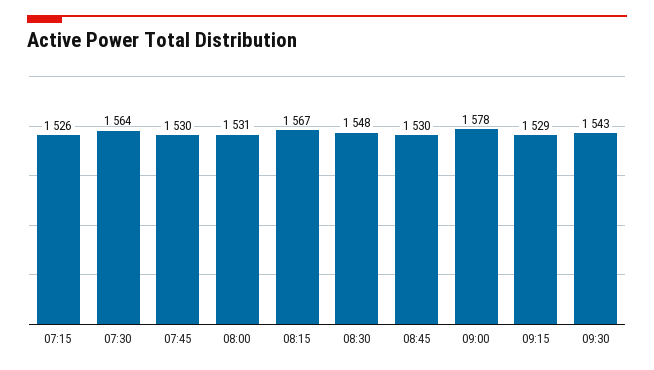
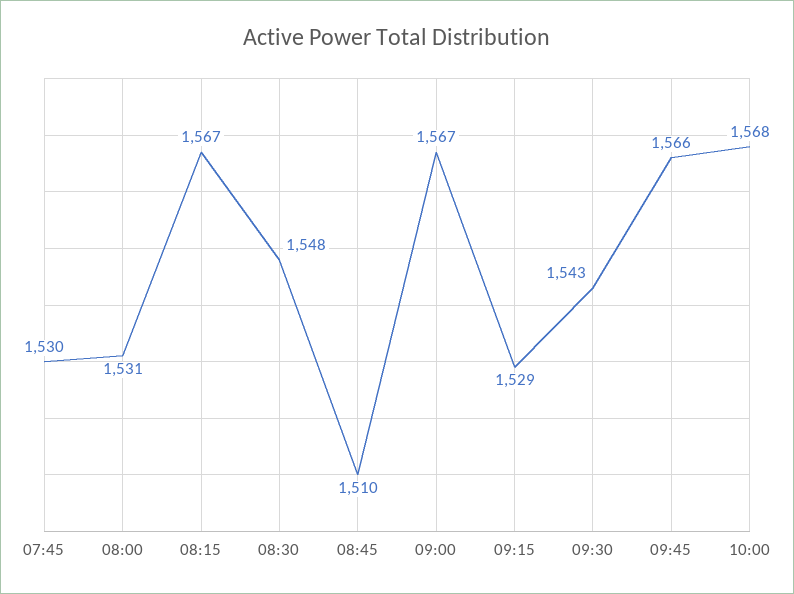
07:15: 1526 -> none
07:30: 1564 -> none
08:45: 1530 -> 1510
09:00: 1578 -> 1567
09:45: none -> 1566
10:00: none -> 1568

